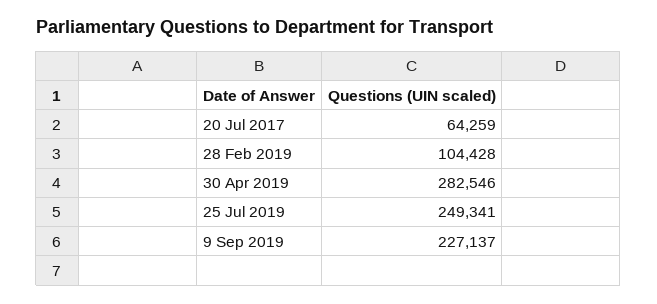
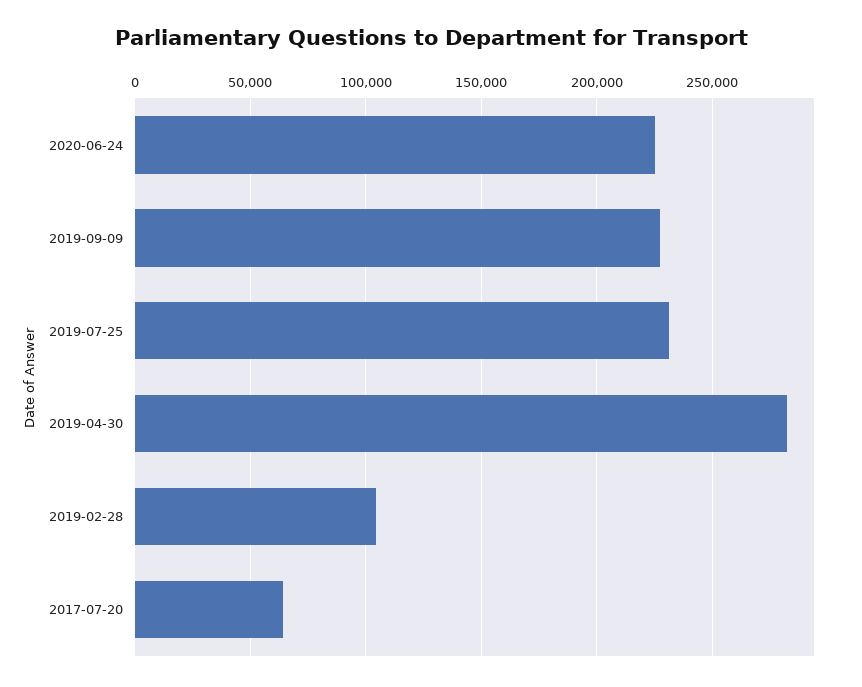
25 Jul 2019: 249341 -> 230000
2020-06-24: none -> 225000

